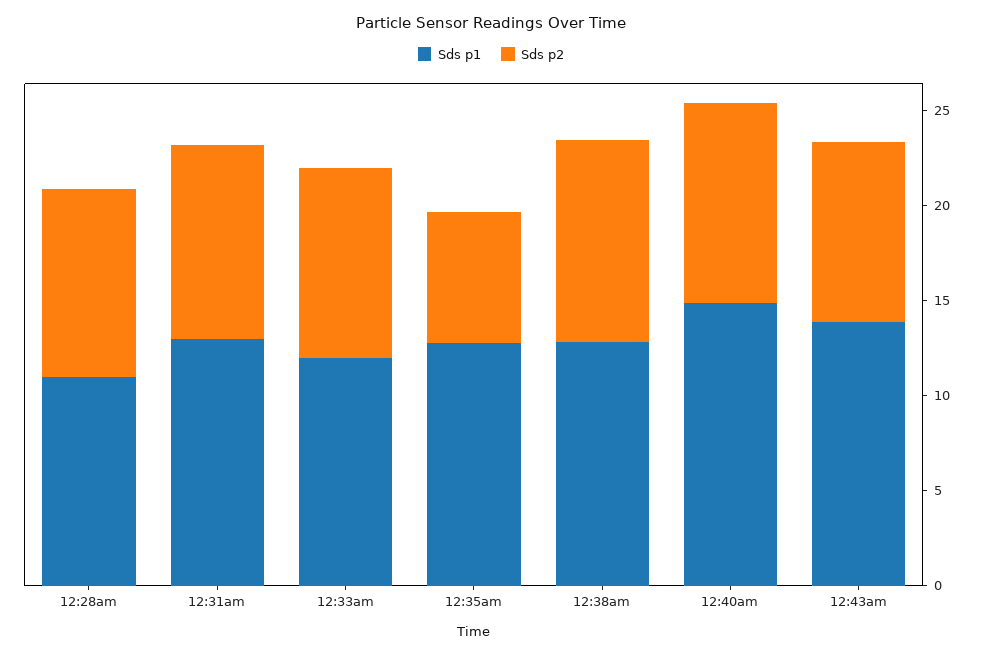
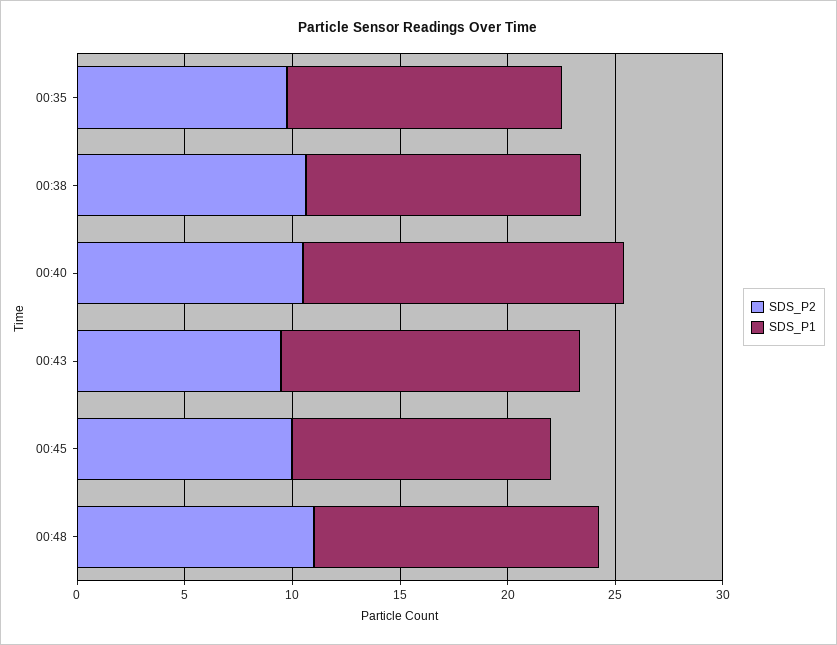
Sds p1, 12:28am: 11 -> none
Sds p2, 12:28am: 10 -> none
Sds p1, 12:31am: 13 -> none
Sds p2, 12:31am: 10 -> none
Sds p1, 12:33am: 12 -> none
Sds p2, 12:33am: 10 -> none
Sds p2, 12:35am: 7 -> 10
Sds p2, 00:45: none -> 10
Sds p1, 00:45: none -> 12
Sds p2, 00:48: none -> 11
Sds p1, 00:48: none -> 13

